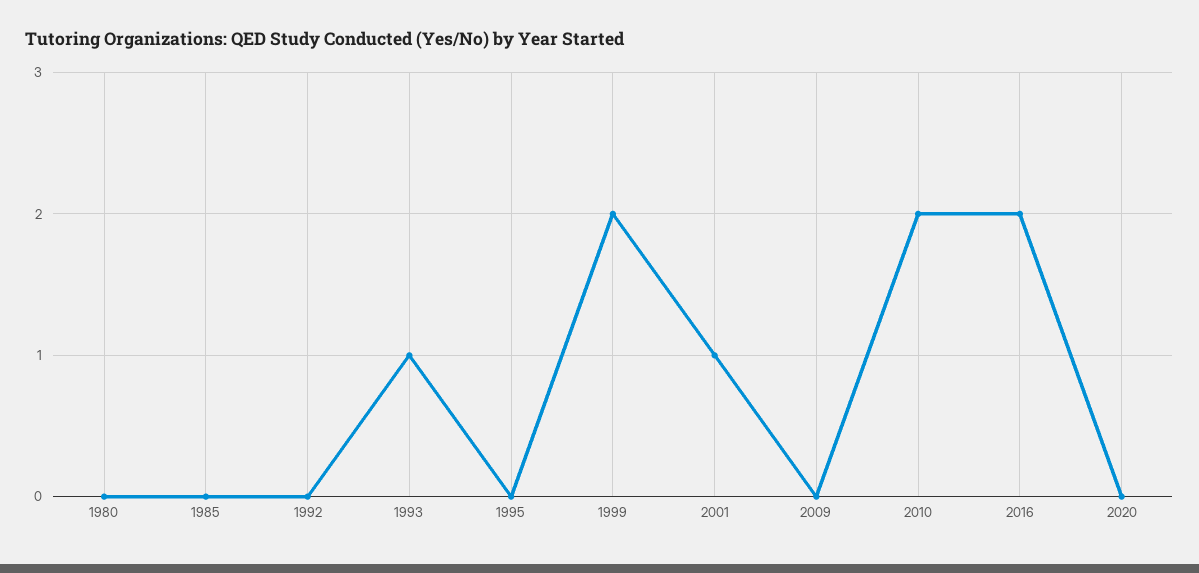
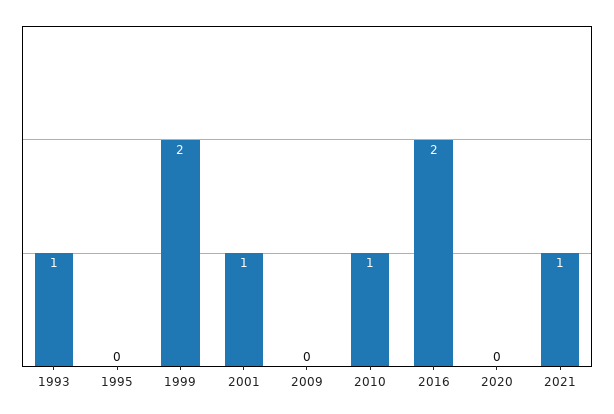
1980: 0 -> none
1985: 0 -> none
1992: 0 -> none
2010: 2 -> 1
2021: none -> 1

